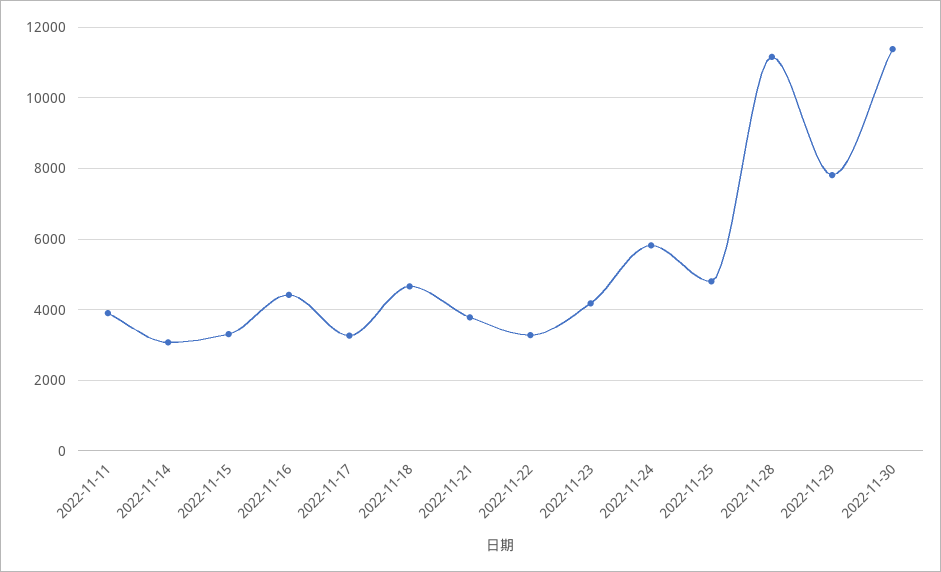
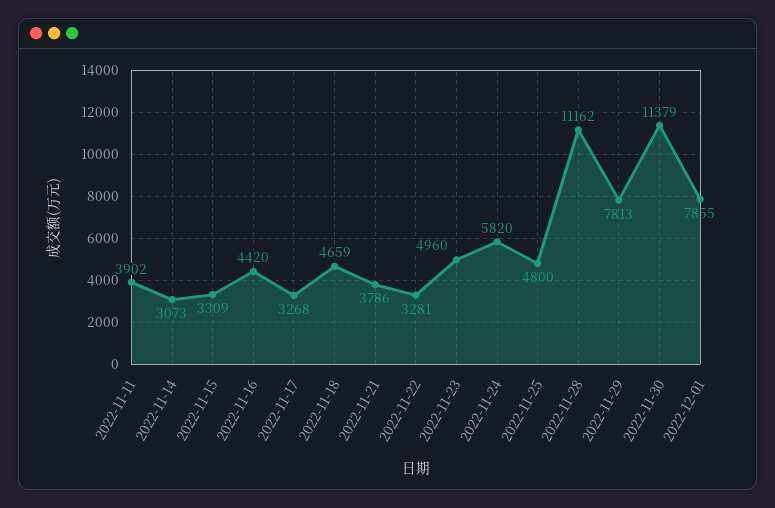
2022-11-23: 4200 -> 4960
2022-12-01: none -> 7855

